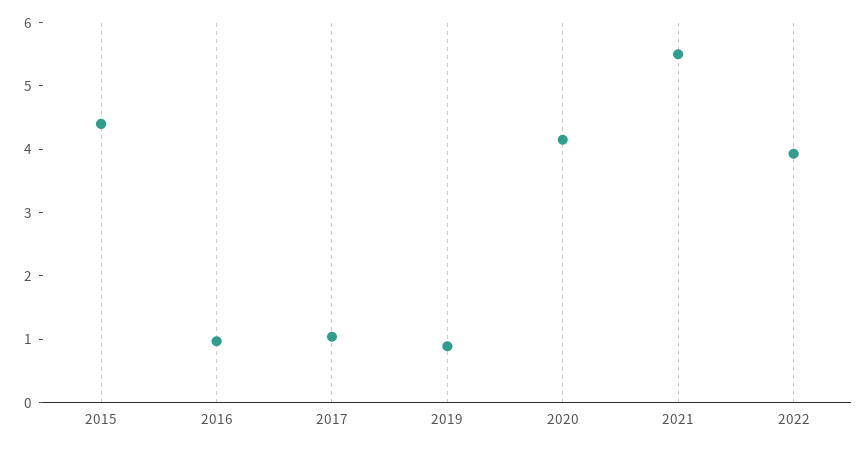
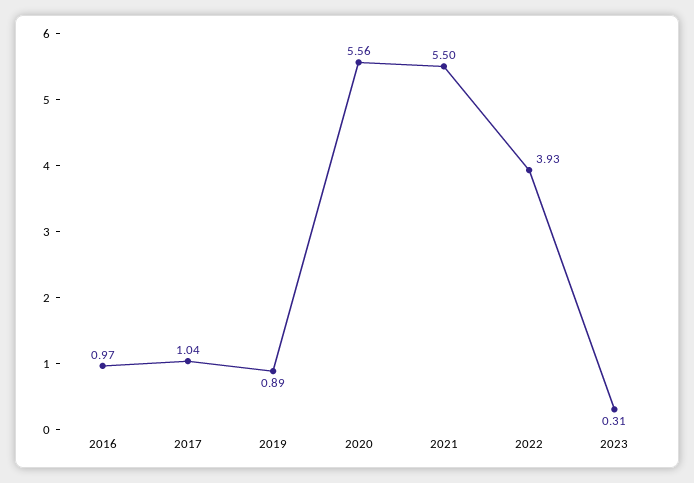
2015: 4.4 -> none
2020: 4.2 -> 5.56
2023: none -> 0.31

